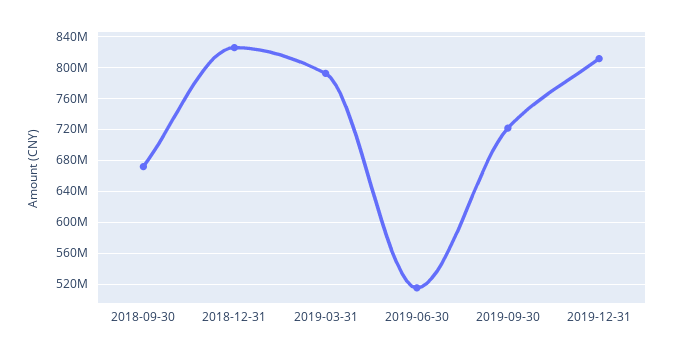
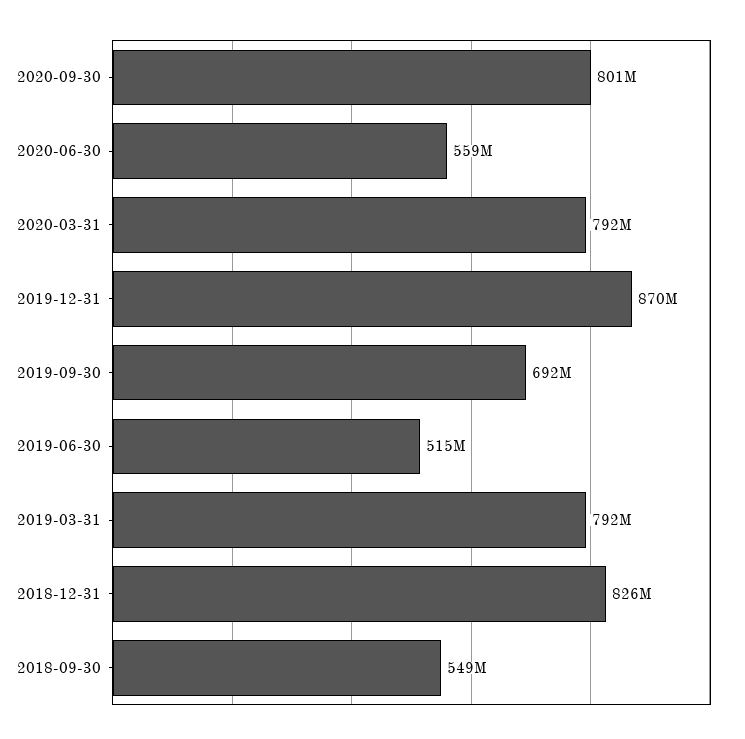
2018-09-30: 670000000 -> 549000000
2019-09-30: 720000000 -> 692000000
2019-12-31: 810000000 -> 870000000
2020-09-30: none -> 801000000
2020-06-30: none -> 559000000
2020-03-31: none -> 792000000

